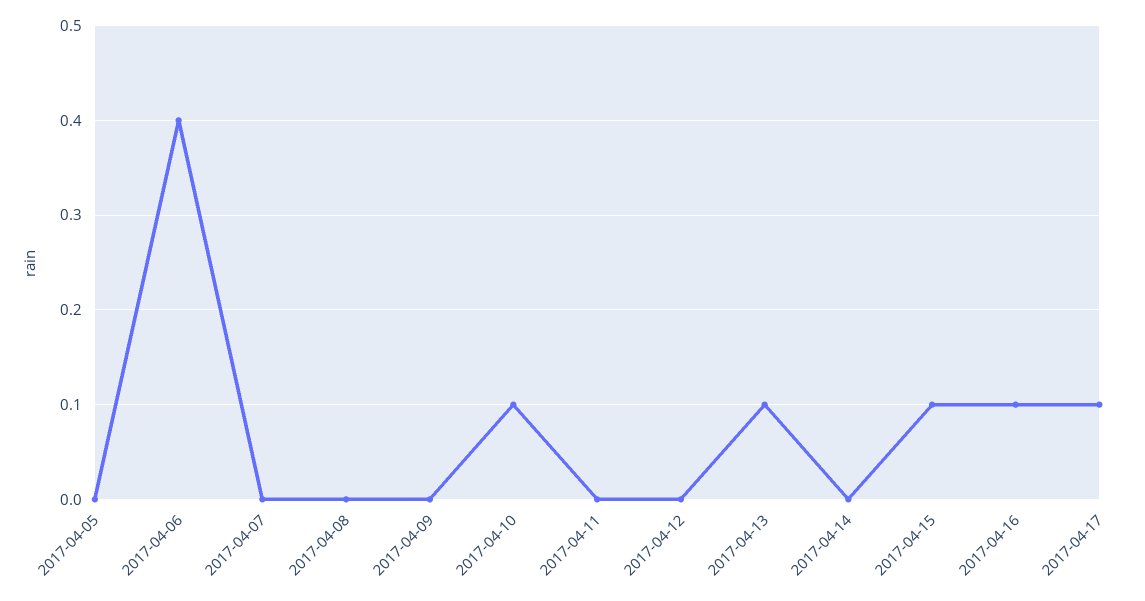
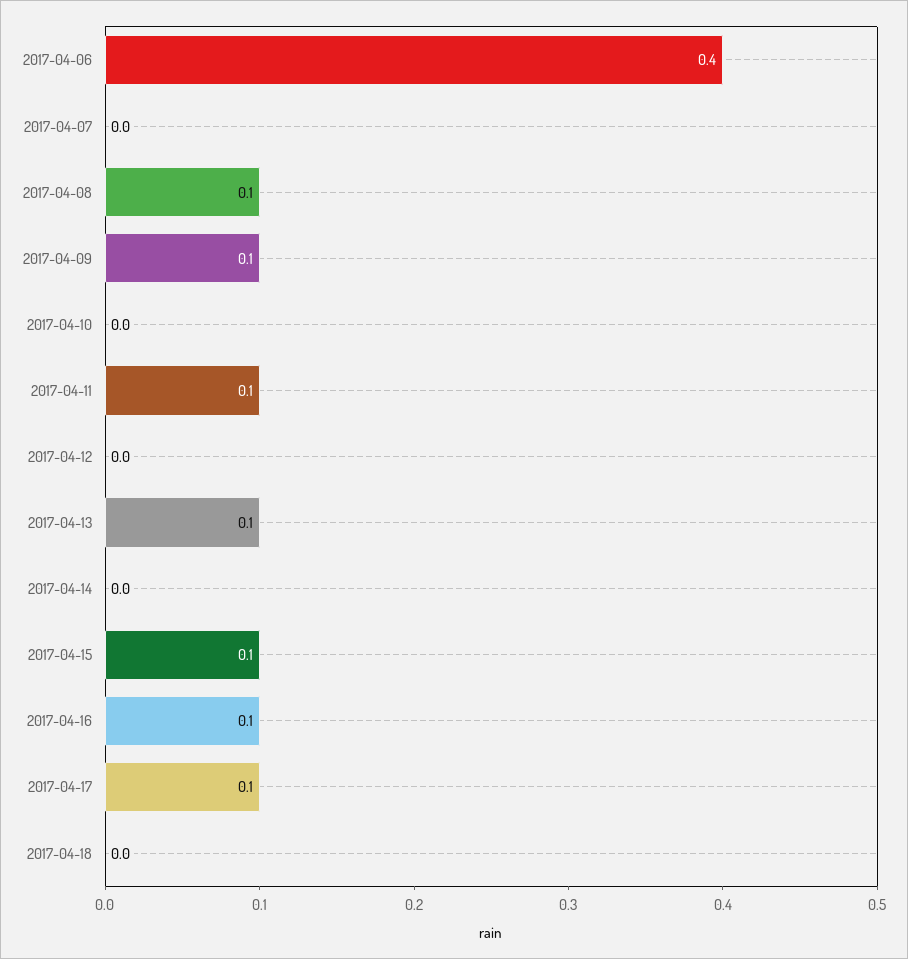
2017-04-05: 0 -> none
2017-04-08: 0 -> 0.1
2017-04-09: 0 -> 0.1
2017-04-10: 0.1 -> 0
2017-04-11: 0 -> 0.1
2017-04-18: none -> 0

